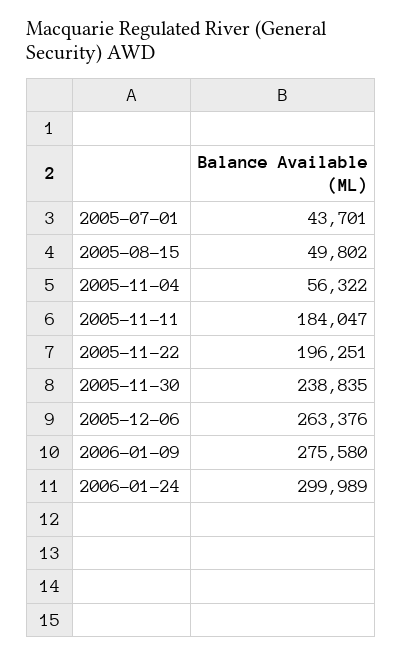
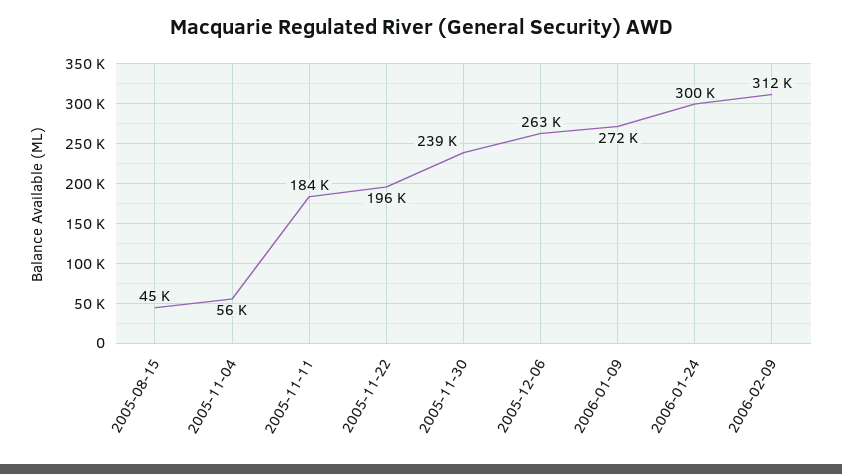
2005-07-01: 43701 -> none
2005-08-15: 49802 -> 45000
2006-01-09: 275580 -> 272000
2006-02-09: none -> 312000

